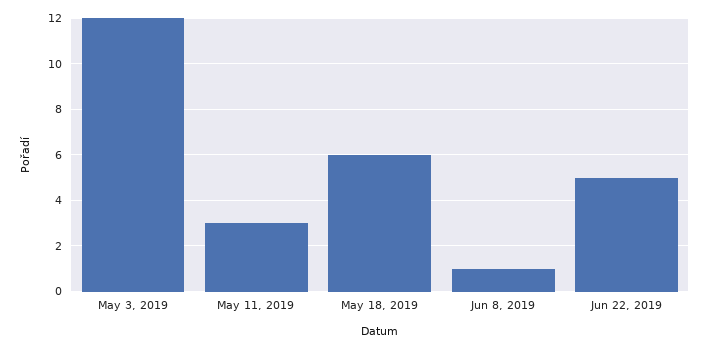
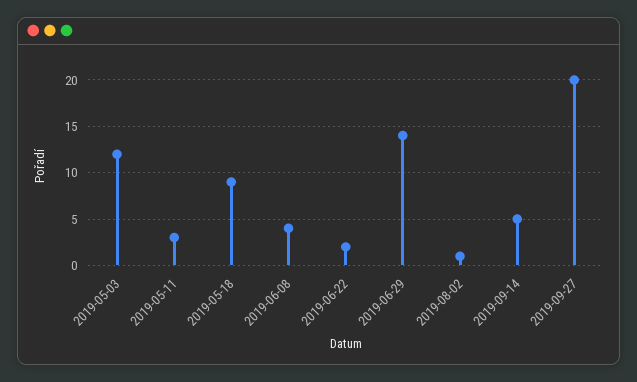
May 18, 2019: 6 -> 9
Jun 8, 2019: 1 -> 4
Jun 22, 2019: 5 -> 2
2019-06-29: none -> 14
2019-08-02: none -> 1
2019-09-14: none -> 5
2019-09-27: none -> 20

